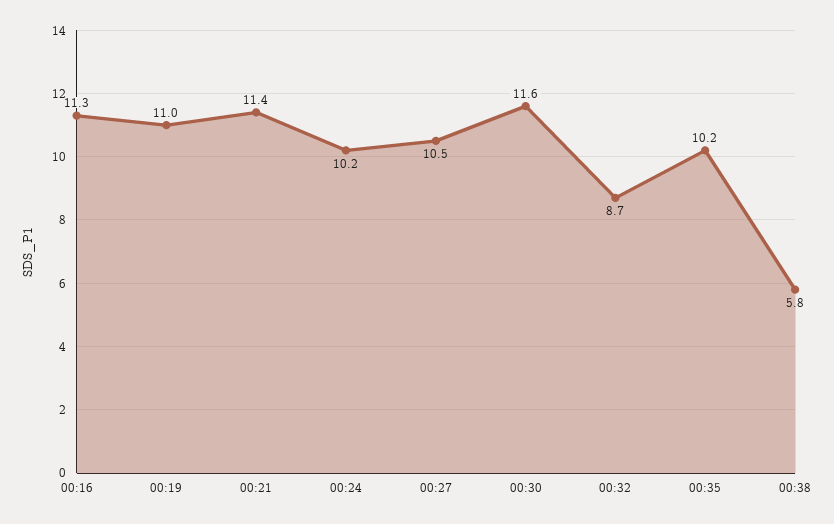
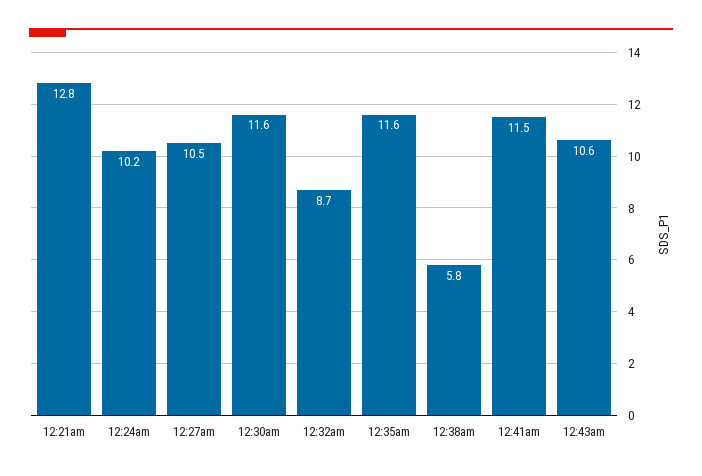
00:16: 11.3 -> none
00:19: 11 -> none
00:21: 11.4 -> 12.8
00:35: 10.2 -> 11.6
12:41am: none -> 11.5
12:43am: none -> 10.6

